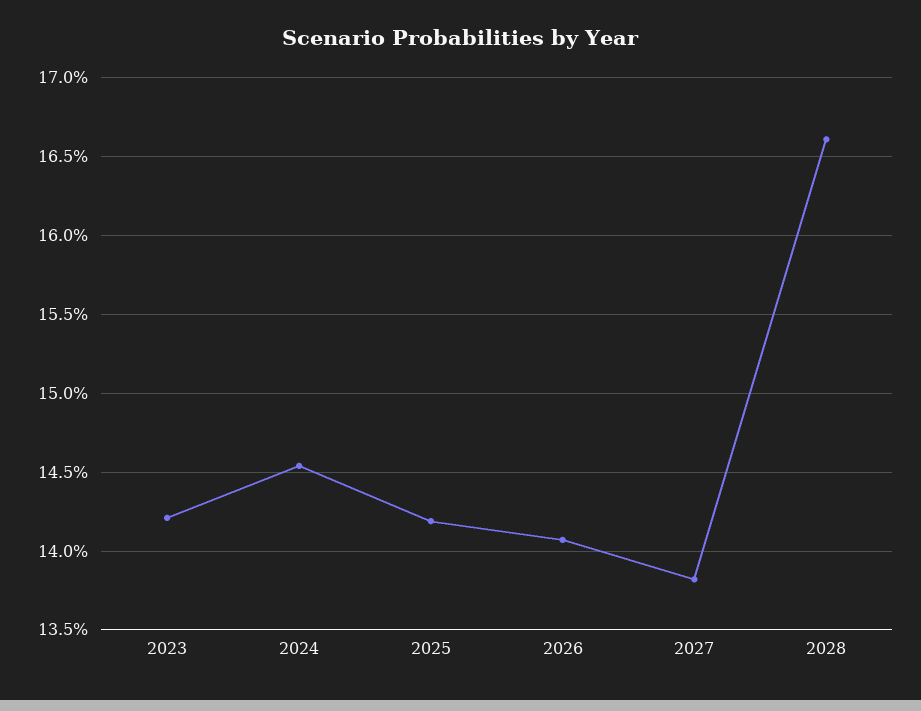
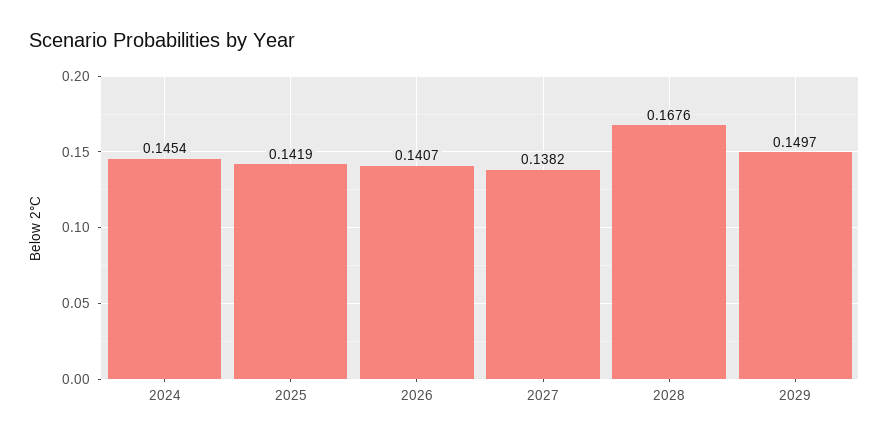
2023: 0.142 -> none
2028: 0.166 -> 0.1676
2029: none -> 0.1497

